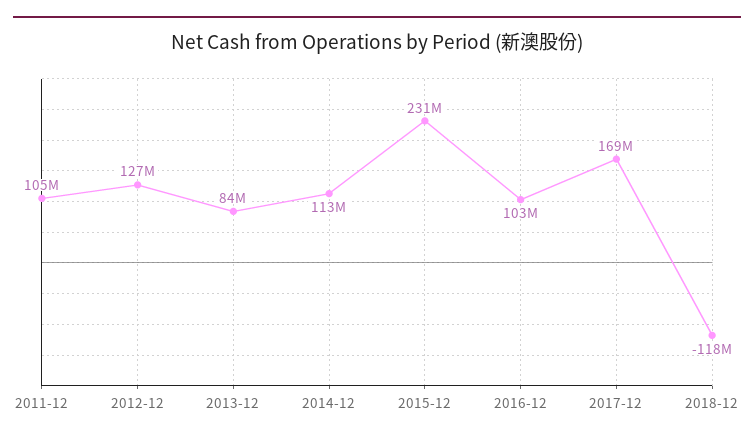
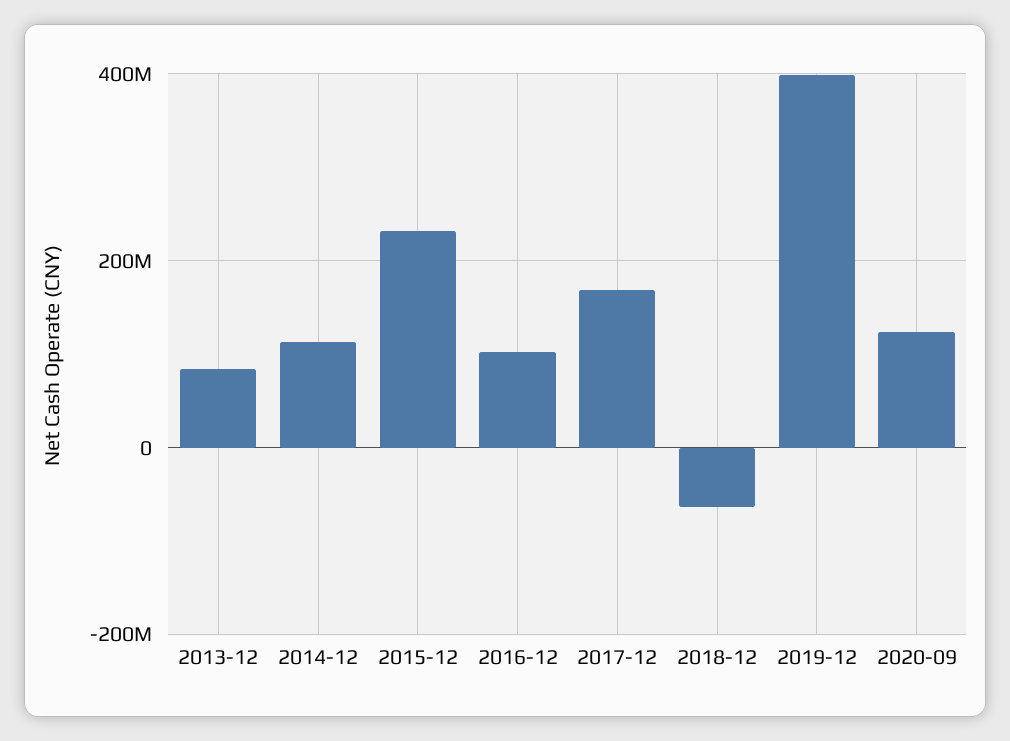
2011-12: 105000000 -> none
2012-12: 127000000 -> none
2018-12: -118000000 -> -60000000
2019-12: none -> 400000000
2020-09: none -> 120000000

